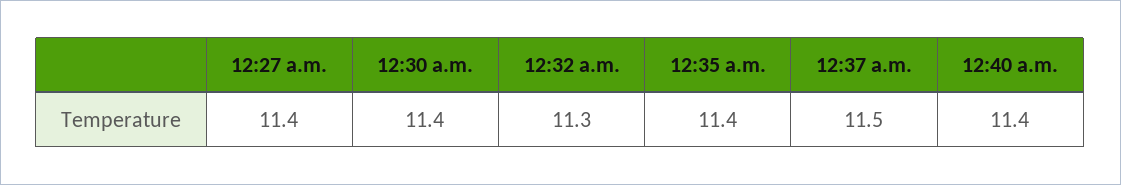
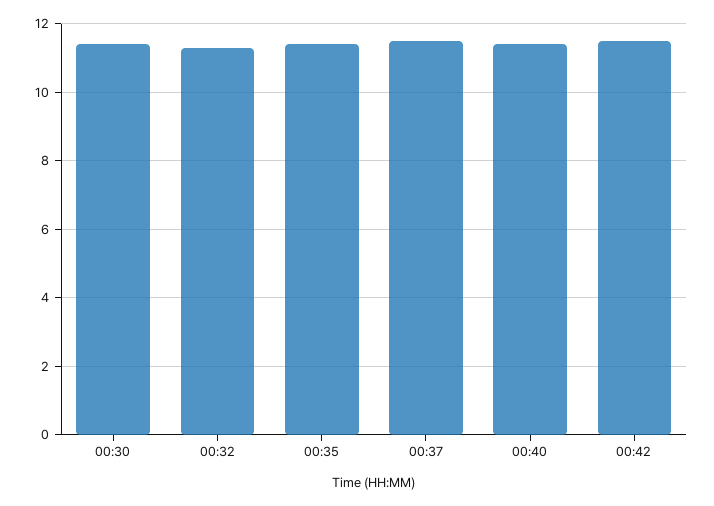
12:27 a.m.: 11.4 -> none
00:42: none -> 11.5

